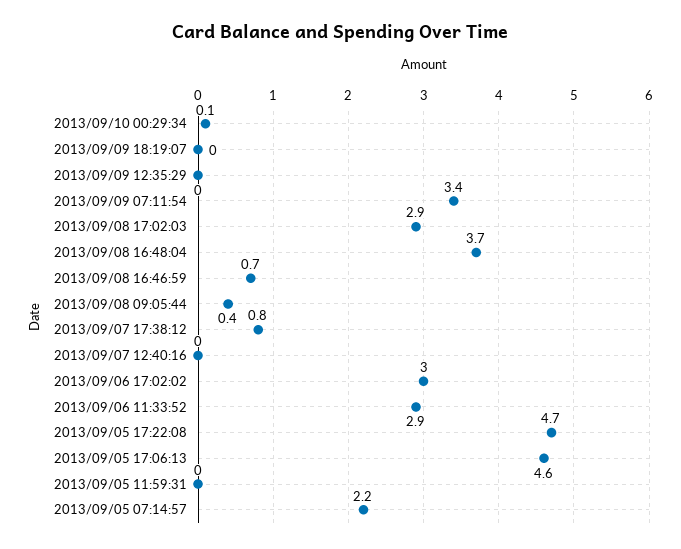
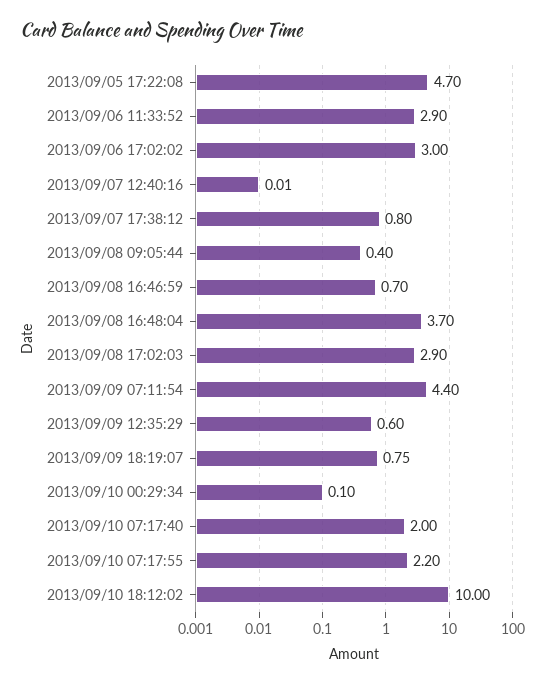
2013/09/09 18:19:07: 0 -> 0.75
2013/09/09 12:35:29: 0 -> 0.6
2013/09/09 07:11:54: 3.4 -> 4.4
2013/09/05 17:06:13: 4.6 -> none
2013/09/05 11:59:31: 0 -> none
2013/09/05 07:14:57: 2.2 -> none
2013/09/10 07:17:40: none -> 2
2013/09/10 07:17:55: none -> 2.2
2013/09/10 18:12:02: none -> 10

